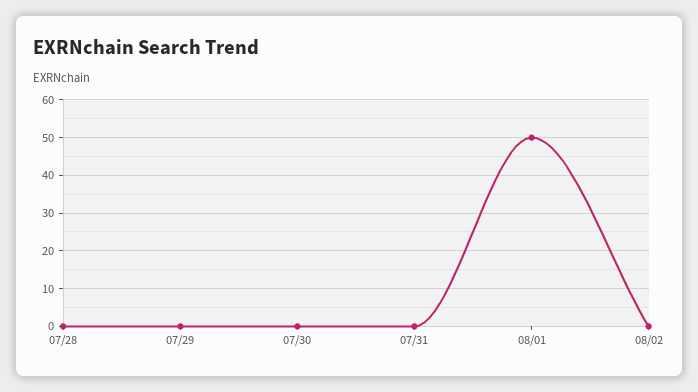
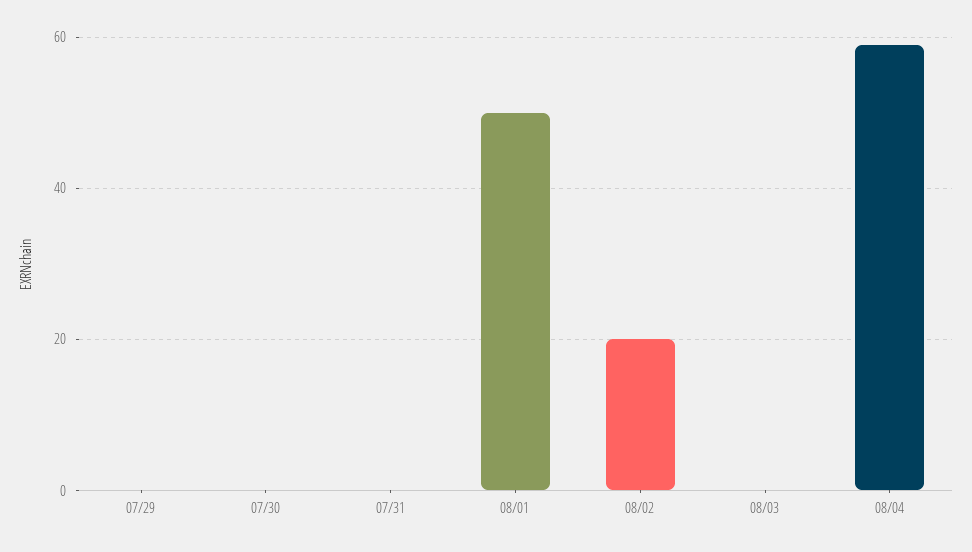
07/28: 0 -> none
08/02: 0 -> 20
08/03: none -> 0
08/04: none -> 60

